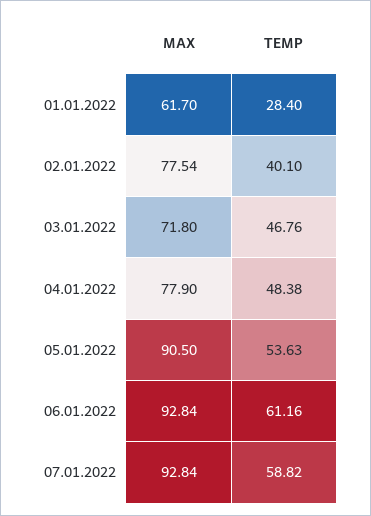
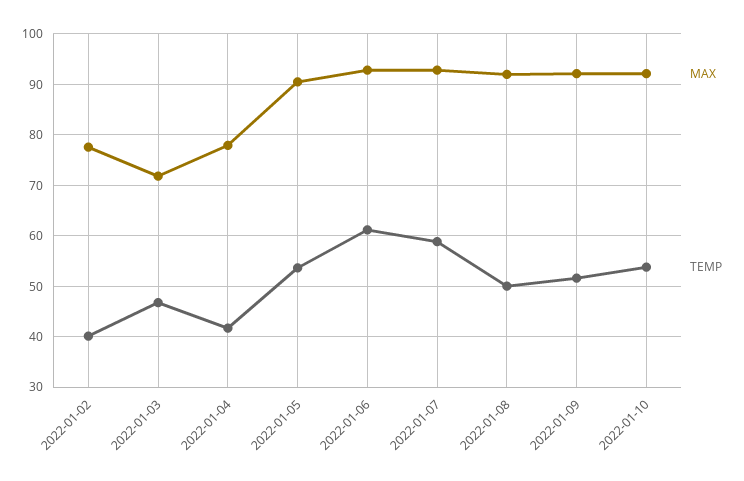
MAX, 01.01.2022: 61.7 -> none
TEMP, 01.01.2022: 28.4 -> none
TEMP, 04.01.2022: 48.38 -> 42
MAX, 2022-01-08: none -> 92
TEMP, 2022-01-08: none -> 50
MAX, 2022-01-09: none -> 92
TEMP, 2022-01-09: none -> 52
MAX, 2022-01-10: none -> 92
TEMP, 2022-01-10: none -> 54

